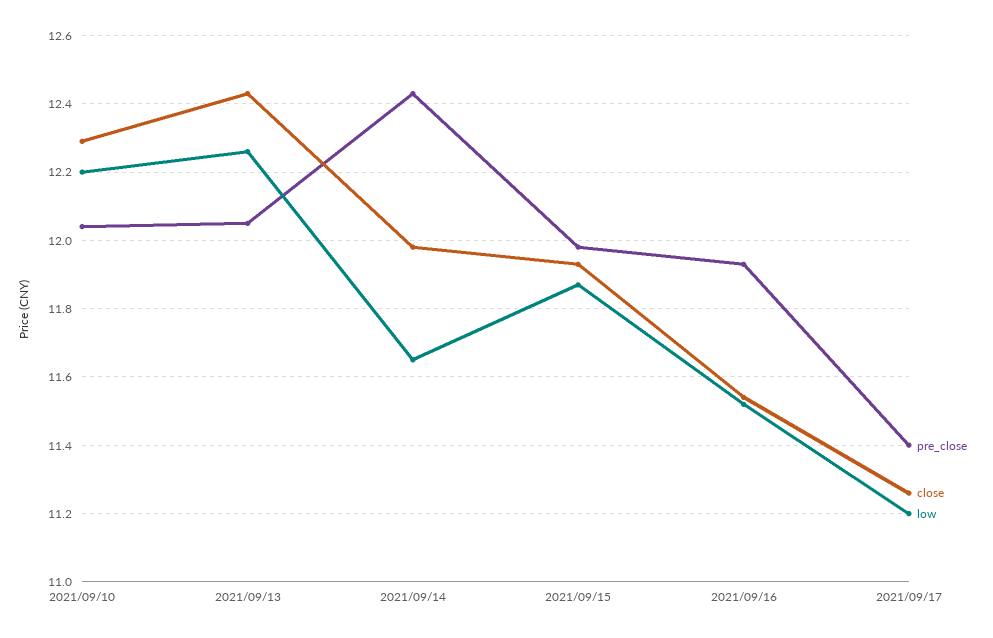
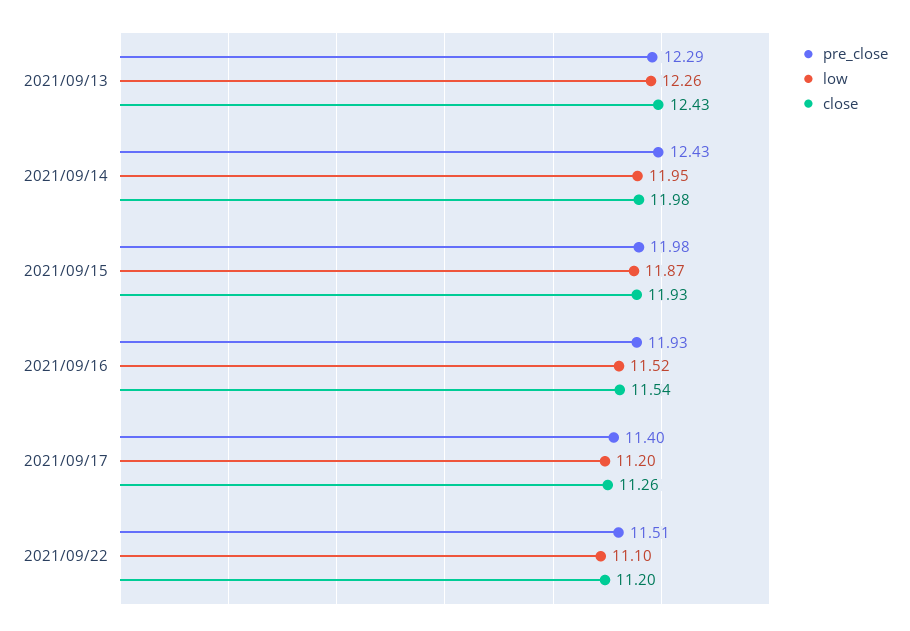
pre_close, 2021/09/10: 12.05 -> none
close, 2021/09/10: 12.3 -> none
low, 2021/09/10: 12.2 -> none
pre_close, 2021/09/13: 12.05 -> 12.29
low, 2021/09/14: 11.65 -> 11.95
pre_close, 2021/09/22: none -> 11.51
low, 2021/09/22: none -> 11.1
close, 2021/09/22: none -> 11.2

